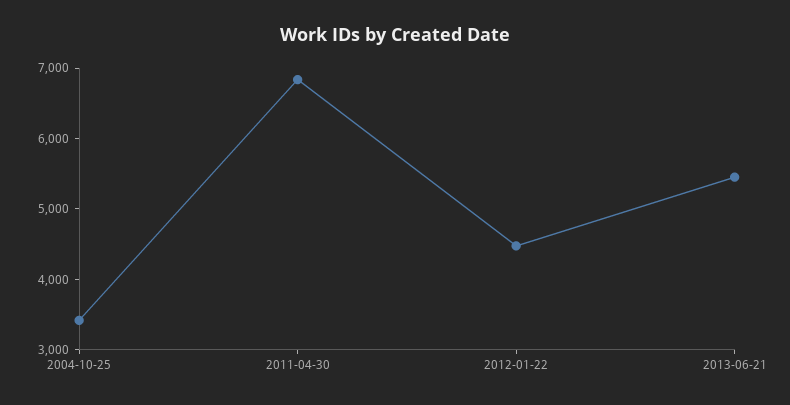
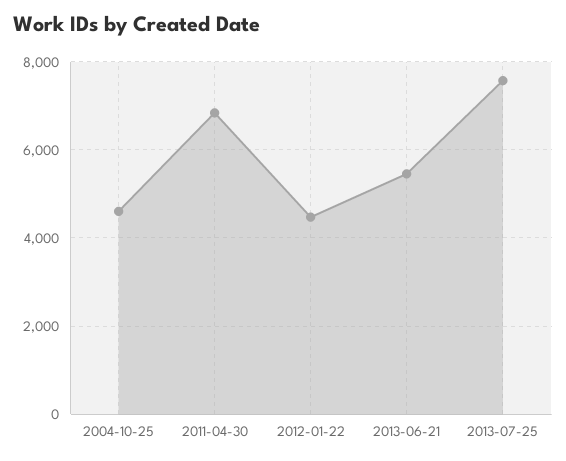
2004-10-25: 3400 -> 4600
2013-07-25: none -> 7600

